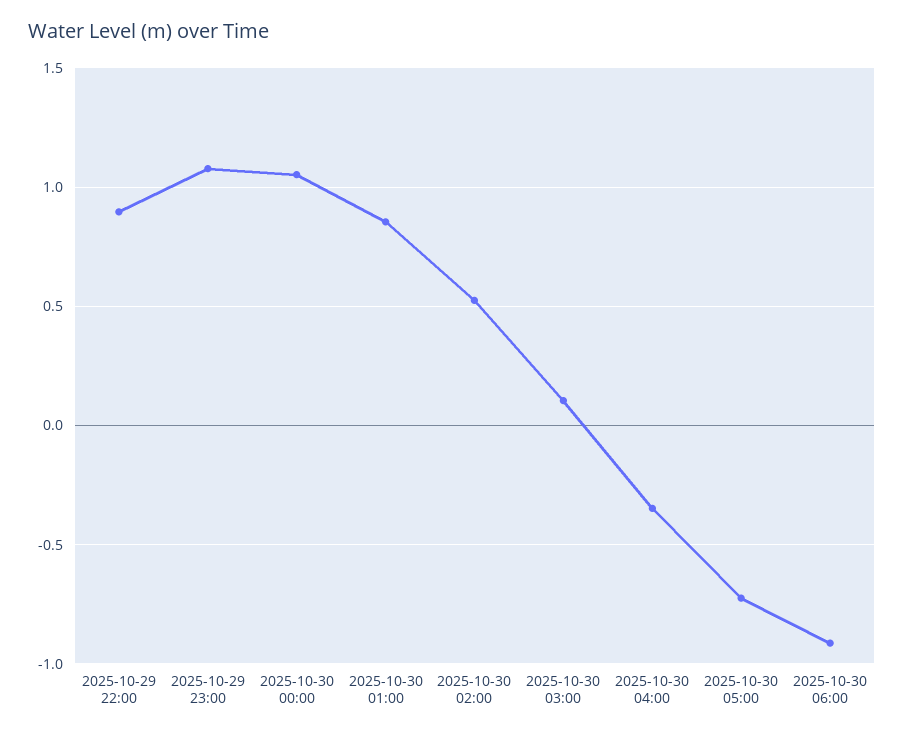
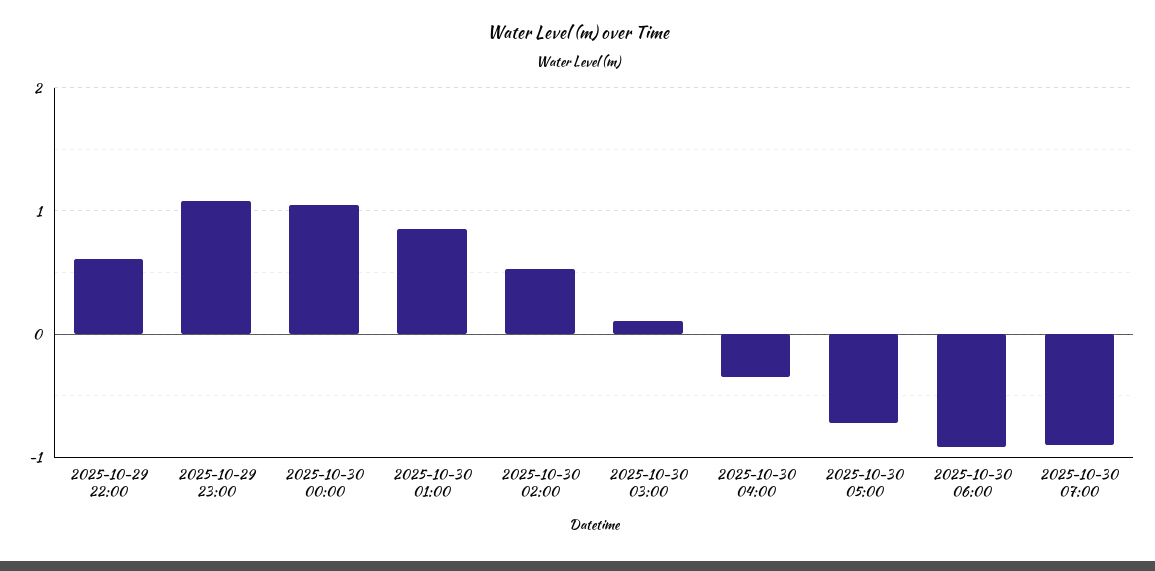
2025-10-29 22:00: 0.9 -> 0.6
2025-10-30 07:00: none -> -0.9

